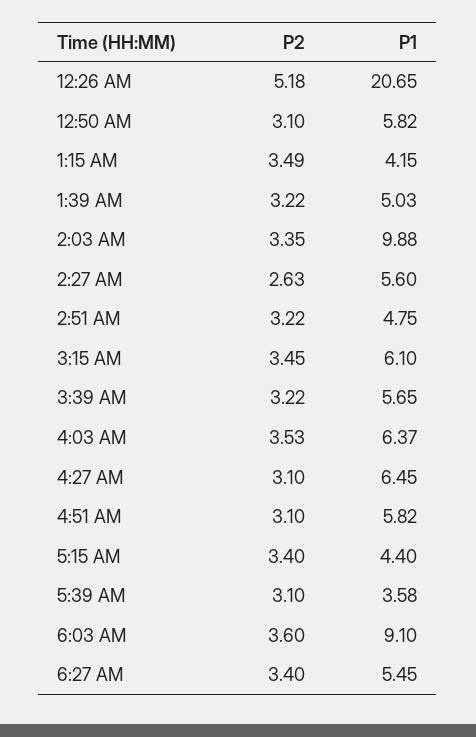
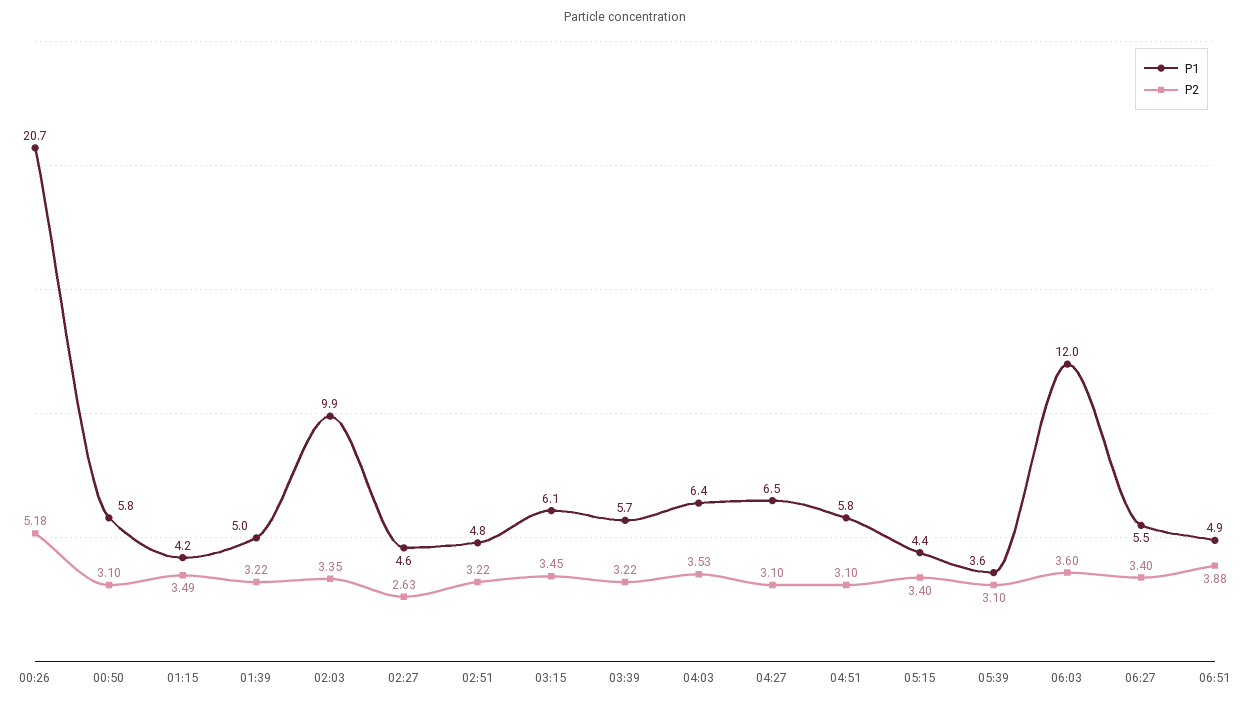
P1, 2:27 AM: 5.6 -> 4.6
P1, 6:03 AM: 9.1 -> 12
P1, 06:51: none -> 4.9
P2, 06:51: none -> 3.88

